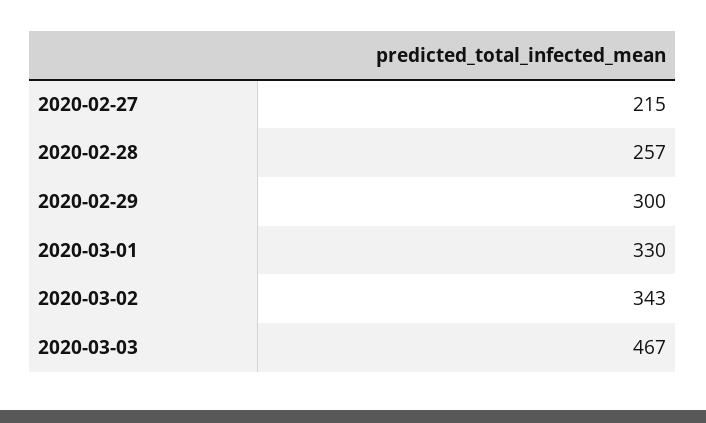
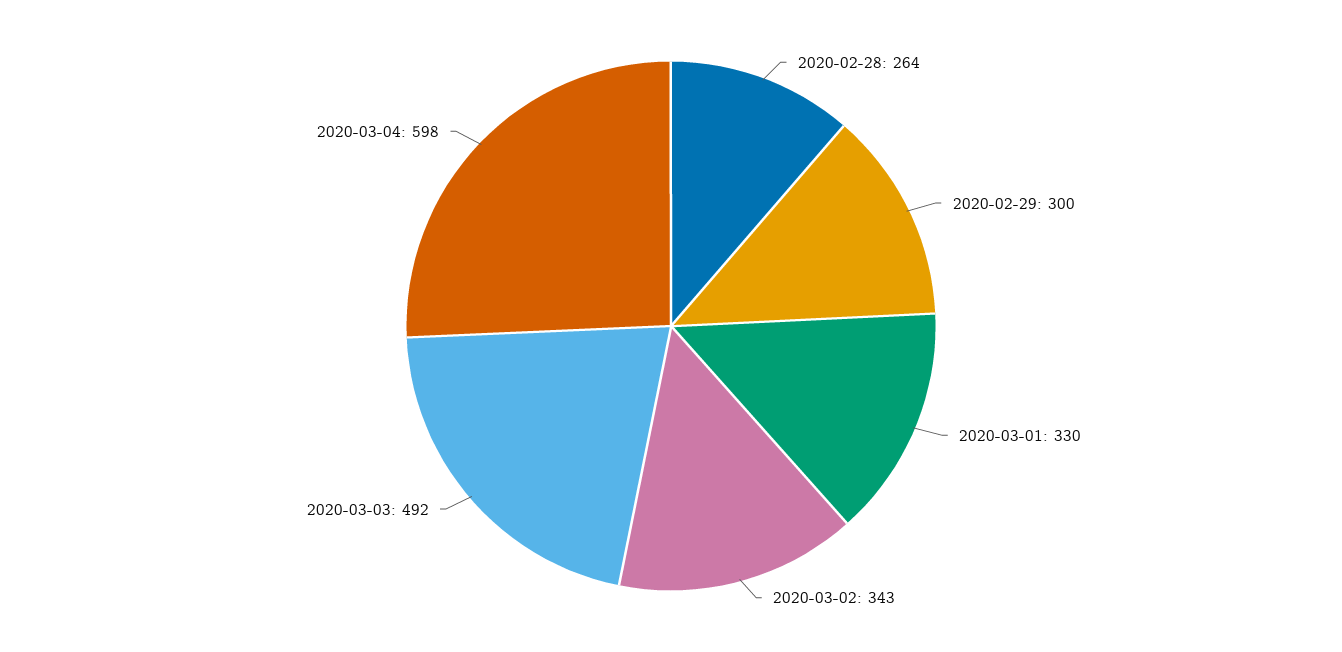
2020-02-27: 215 -> none
2020-02-28: 257 -> 264
2020-03-03: 467 -> 492
2020-03-04: none -> 598

